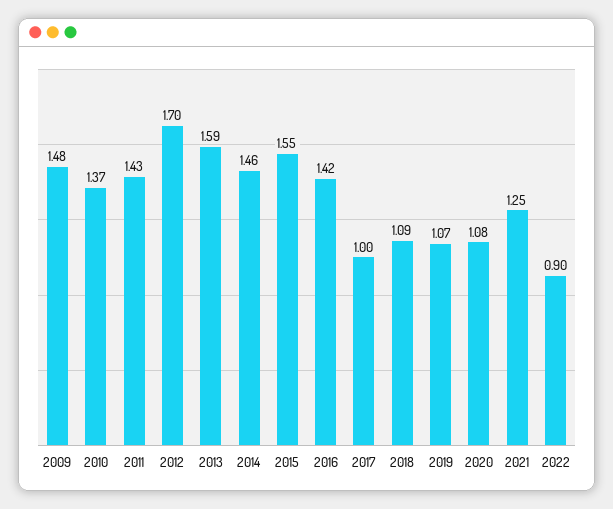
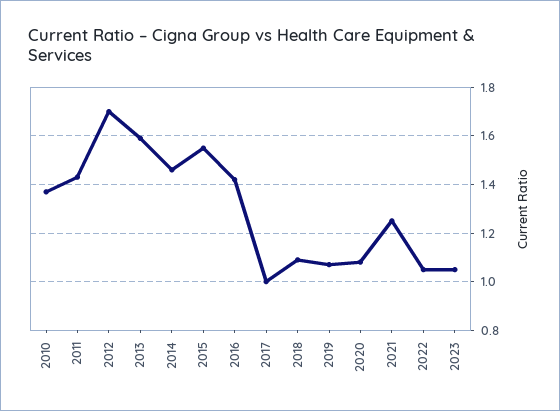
2009: 1.48 -> none
2022: 0.9 -> 1.05
2023: none -> 1.05

